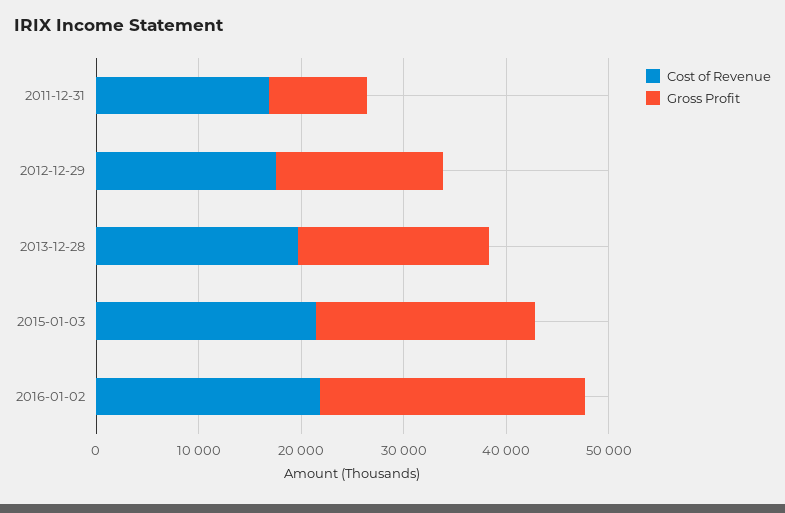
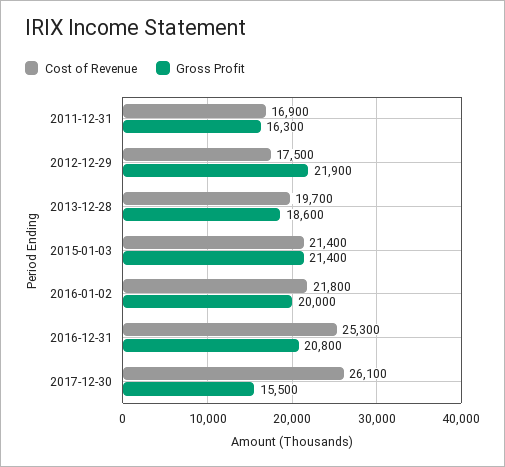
Gross Profit, 2011-12-31: 10000 -> 16300
Gross Profit, 2012-12-29: 16000 -> 21900
Gross Profit, 2016-01-02: 26000 -> 20000
Cost of Revenue, 2016-12-31: none -> 25300
Gross Profit, 2016-12-31: none -> 20800
Cost of Revenue, 2017-12-30: none -> 26100
Gross Profit, 2017-12-30: none -> 15500

